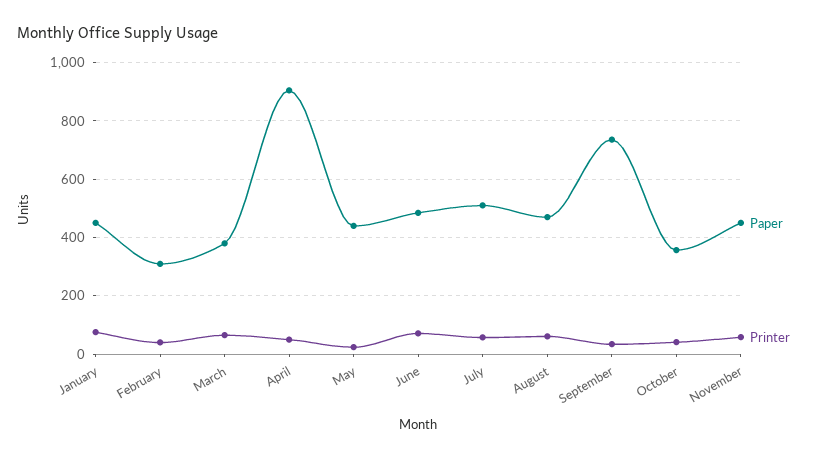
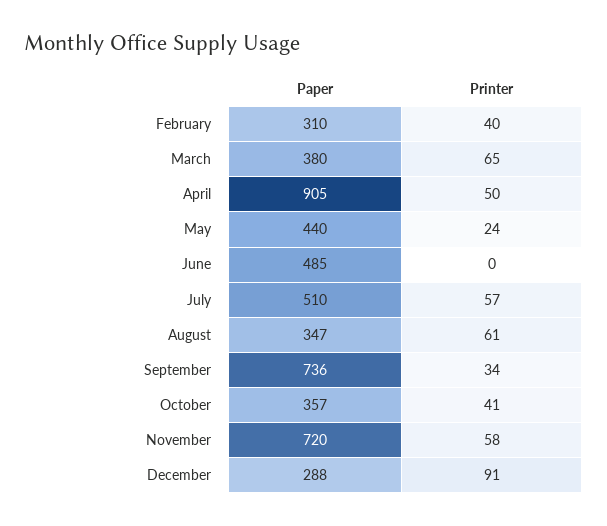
Paper, January: 450 -> none
Printer, January: 75 -> none
Printer, June: 75 -> 0
Paper, August: 475 -> 347
Paper, November: 450 -> 720
Paper, December: none -> 288
Printer, December: none -> 91

